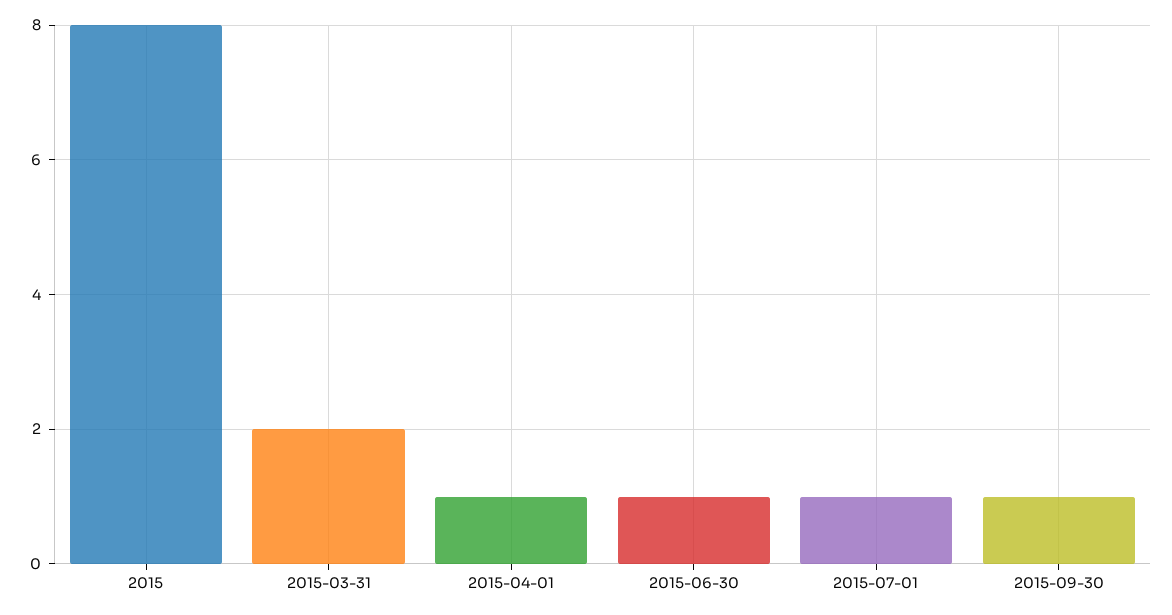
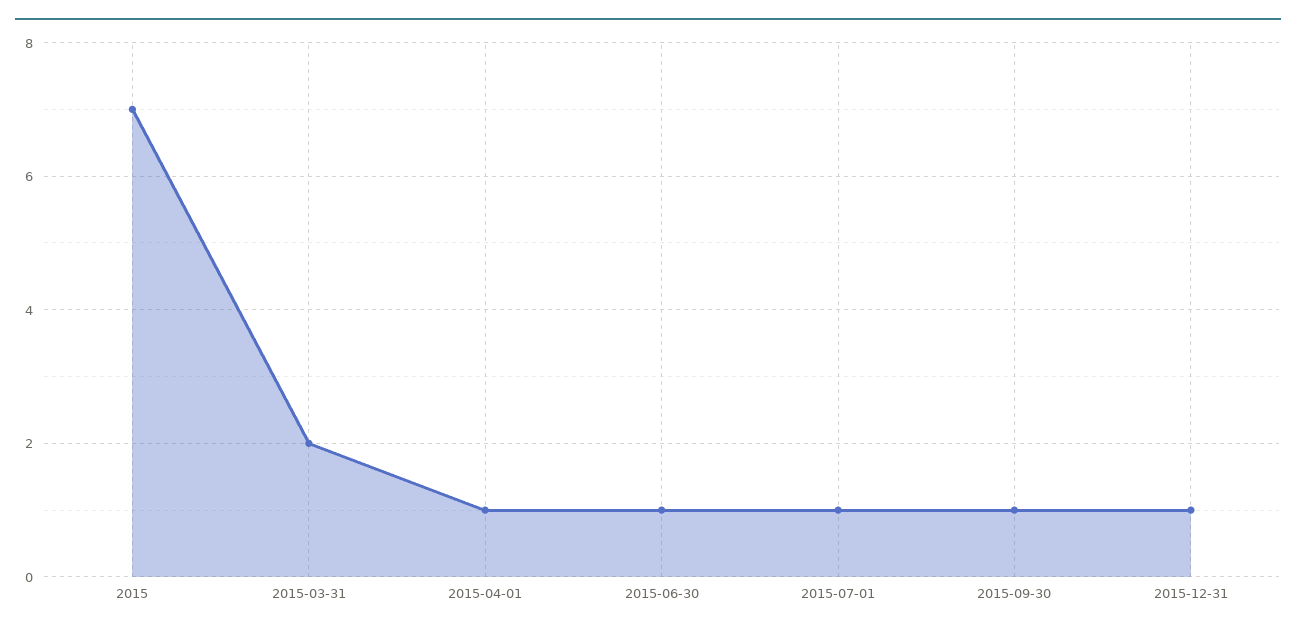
2015: 8 -> 7
2015-12-31: none -> 1

